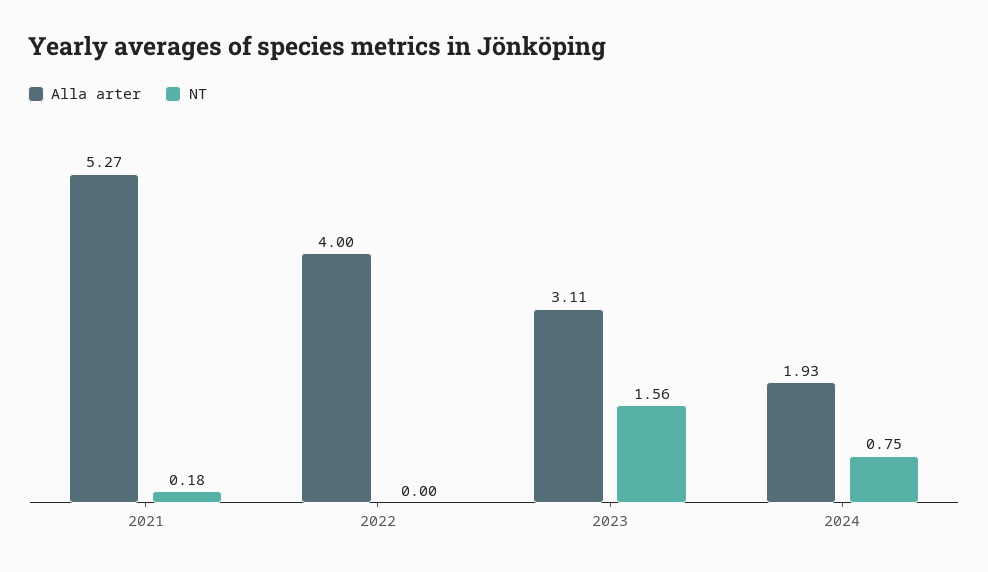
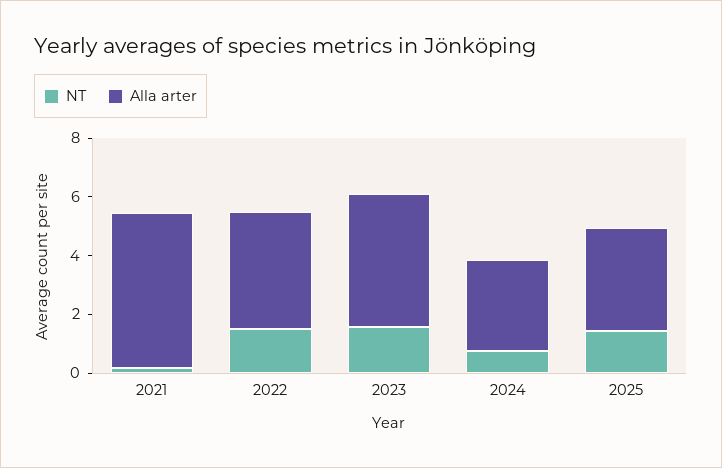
NT, 2022: 0 -> 1.5
Alla arter, 2023: 3.11 -> 4.5
Alla arter, 2024: 1.93 -> 3
NT, 2025: none -> 1.5
Alla arter, 2025: none -> 3.5

